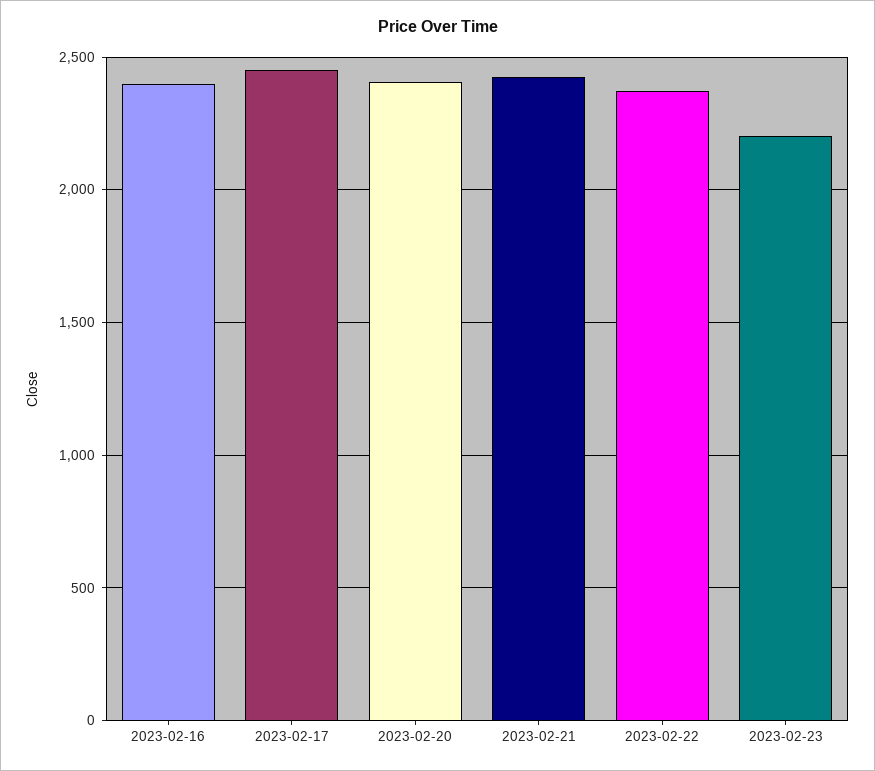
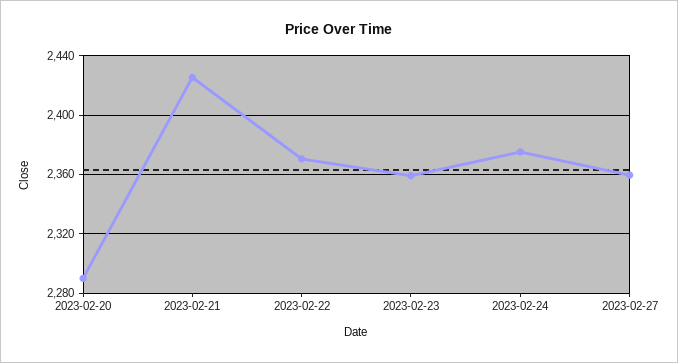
2023-02-16: 2400 -> none
2023-02-17: 2450 -> none
2023-02-20: 2400 -> 2290
2023-02-23: 2200 -> 2360
2023-02-24: none -> 2375
2023-02-27: none -> 2360

